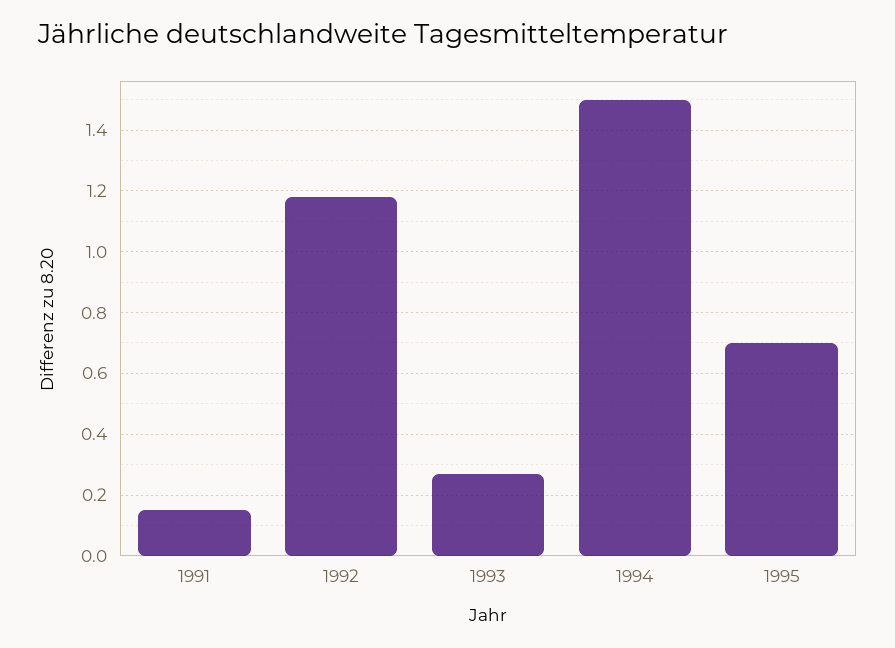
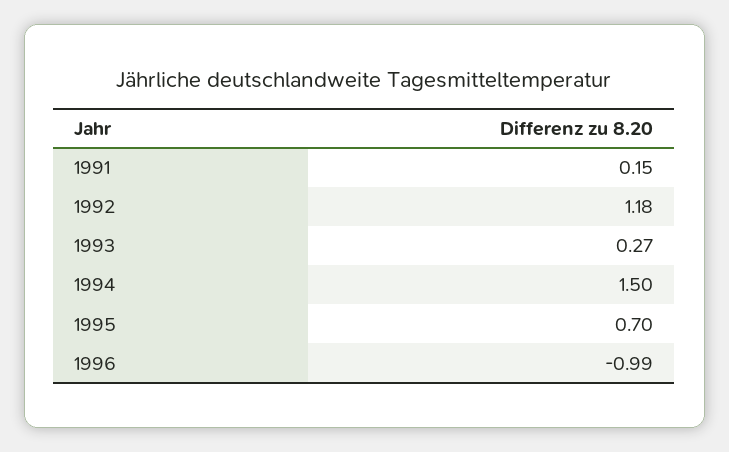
1996: none -> -0.99

